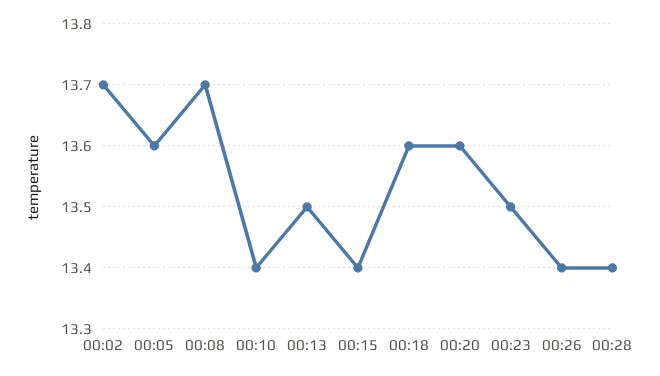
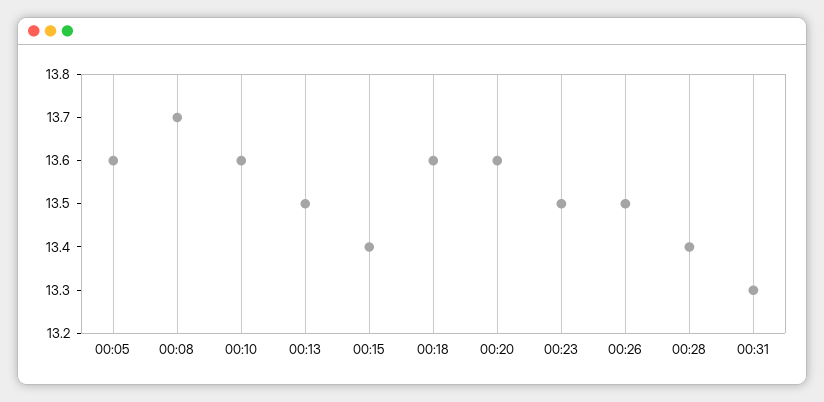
00:02: 13.7 -> none
00:10: 13.4 -> 13.6
00:26: 13.4 -> 13.5
00:31: none -> 13.3

